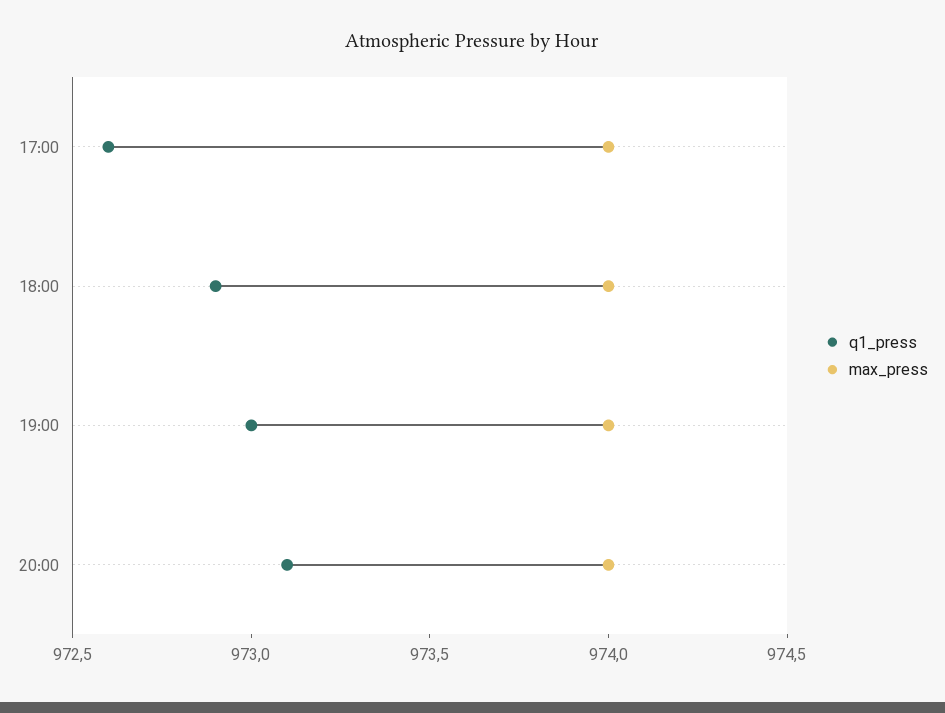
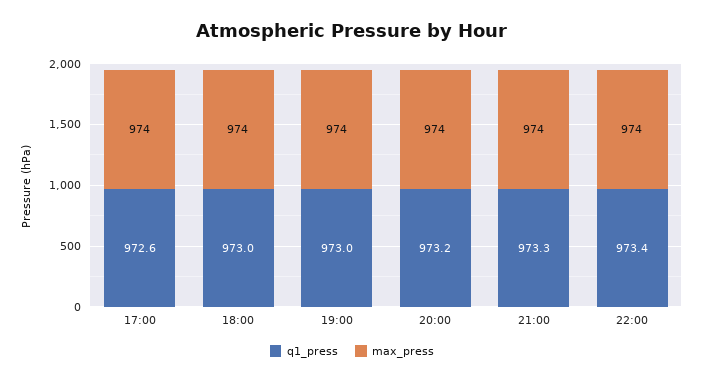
q1_press, 18:00: 972.9 -> 973
q1_press, 20:00: 973.1 -> 973.2
q1_press, 21:00: none -> 973.3
max_press, 21:00: none -> 974
q1_press, 22:00: none -> 973.4
max_press, 22:00: none -> 974

